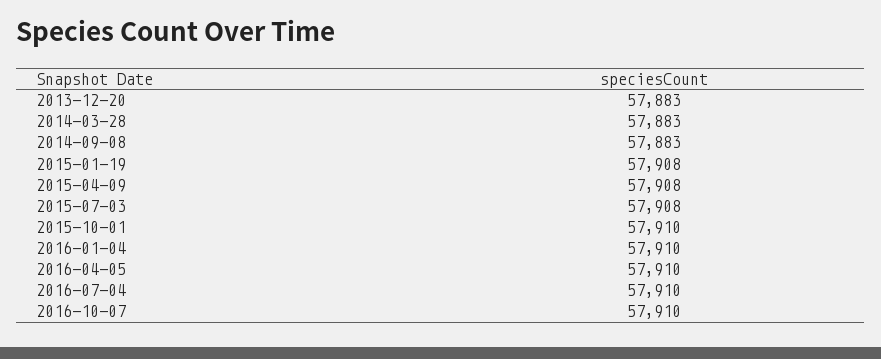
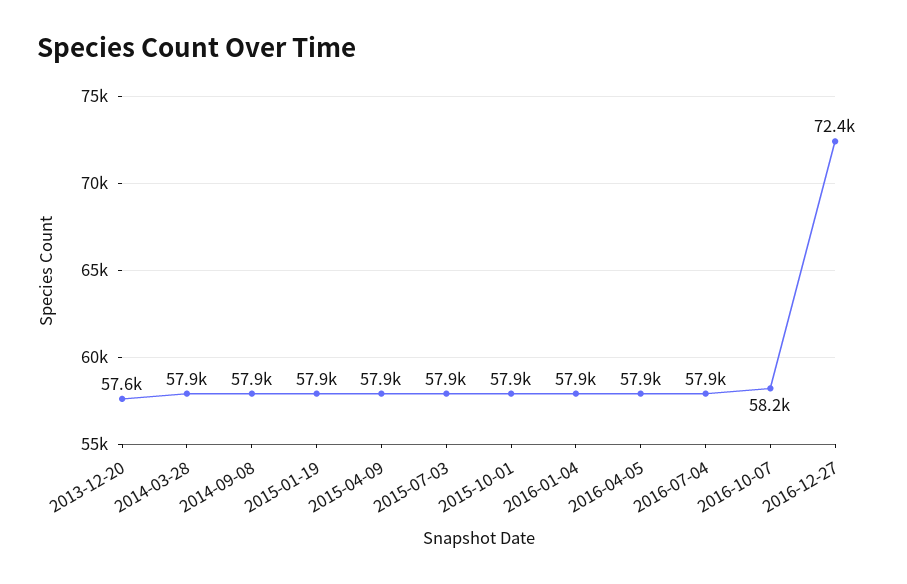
2013-12-20: 57883 -> 57600
2016-10-07: 57910 -> 58200
2016-12-27: none -> 72400

